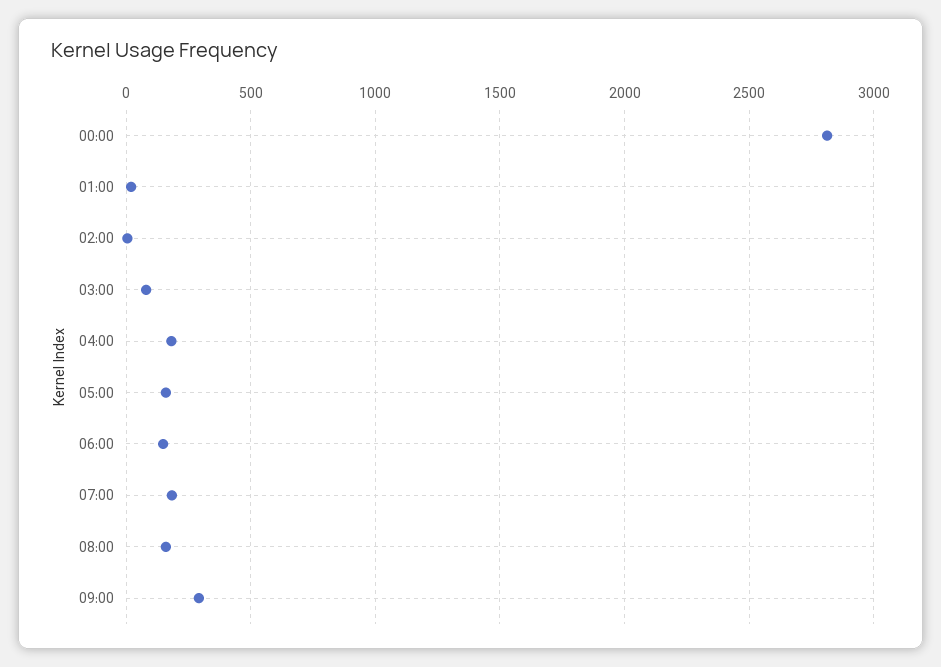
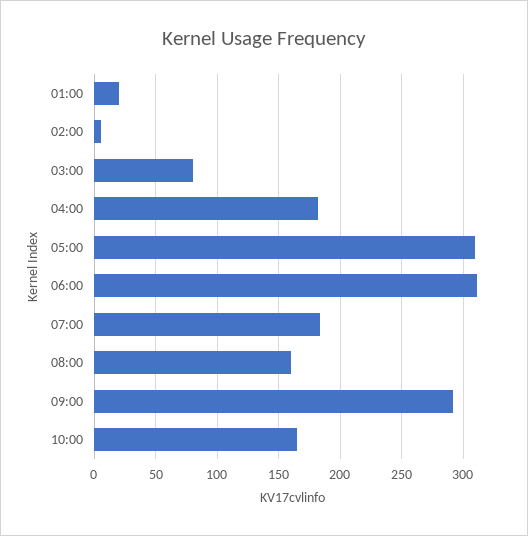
00:00: 2800 -> none
05:00: 150 -> 310
06:00: 150 -> 310
10:00: none -> 165

